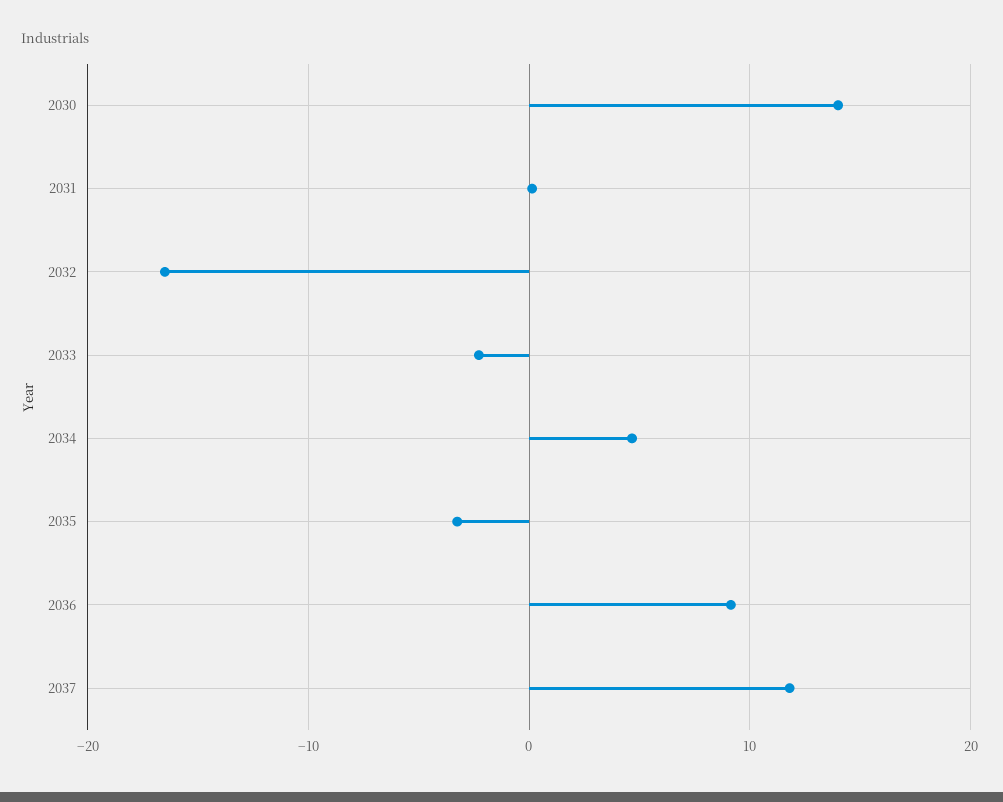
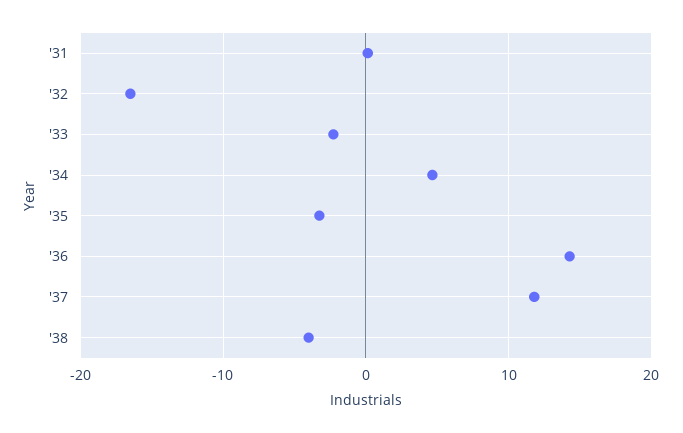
2030: 14 -> none
2036: 9 -> 14
'38: none -> -4

